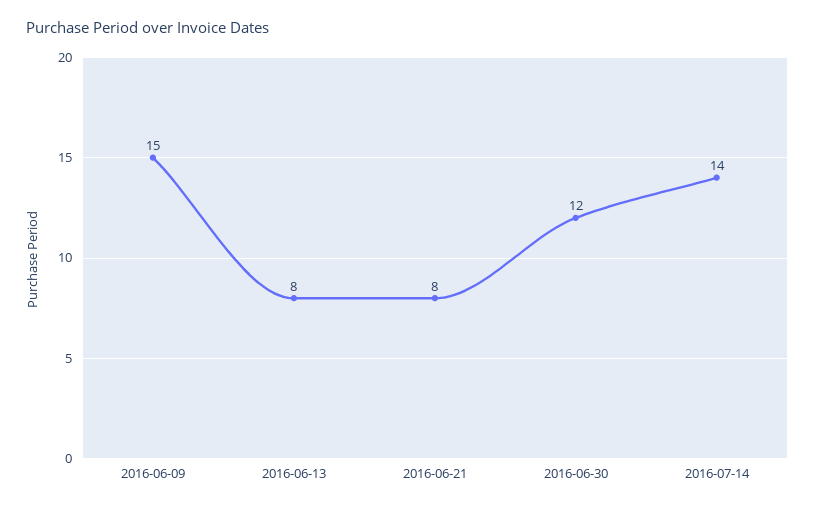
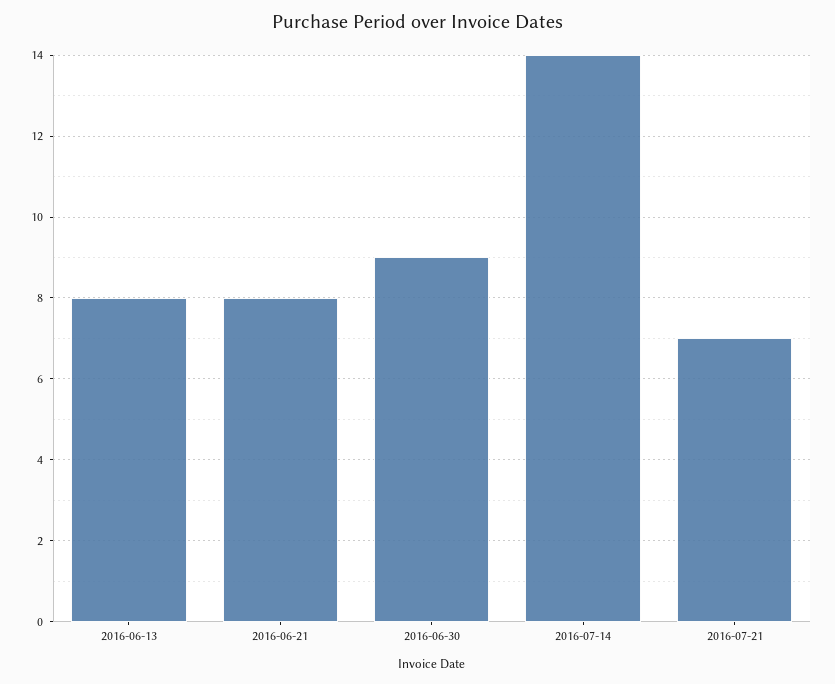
2016-06-09: 15 -> none
2016-06-30: 12 -> 9
2016-07-21: none -> 7

